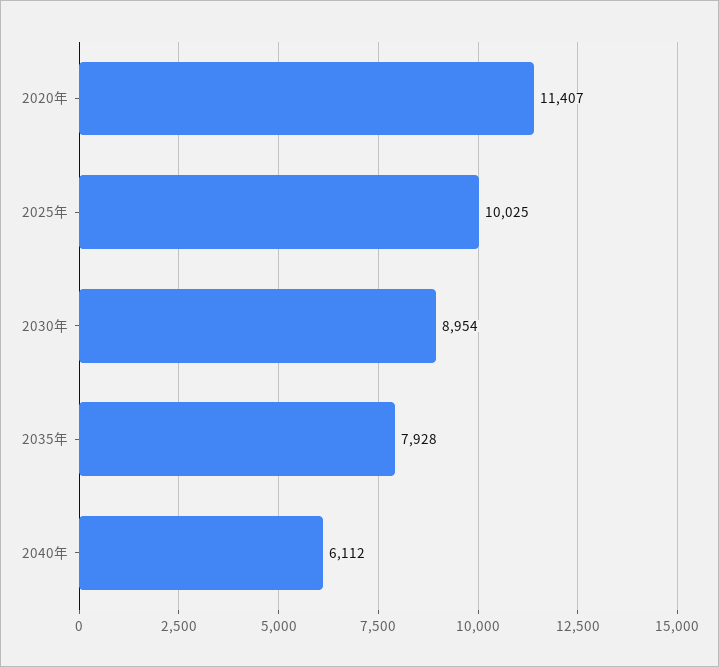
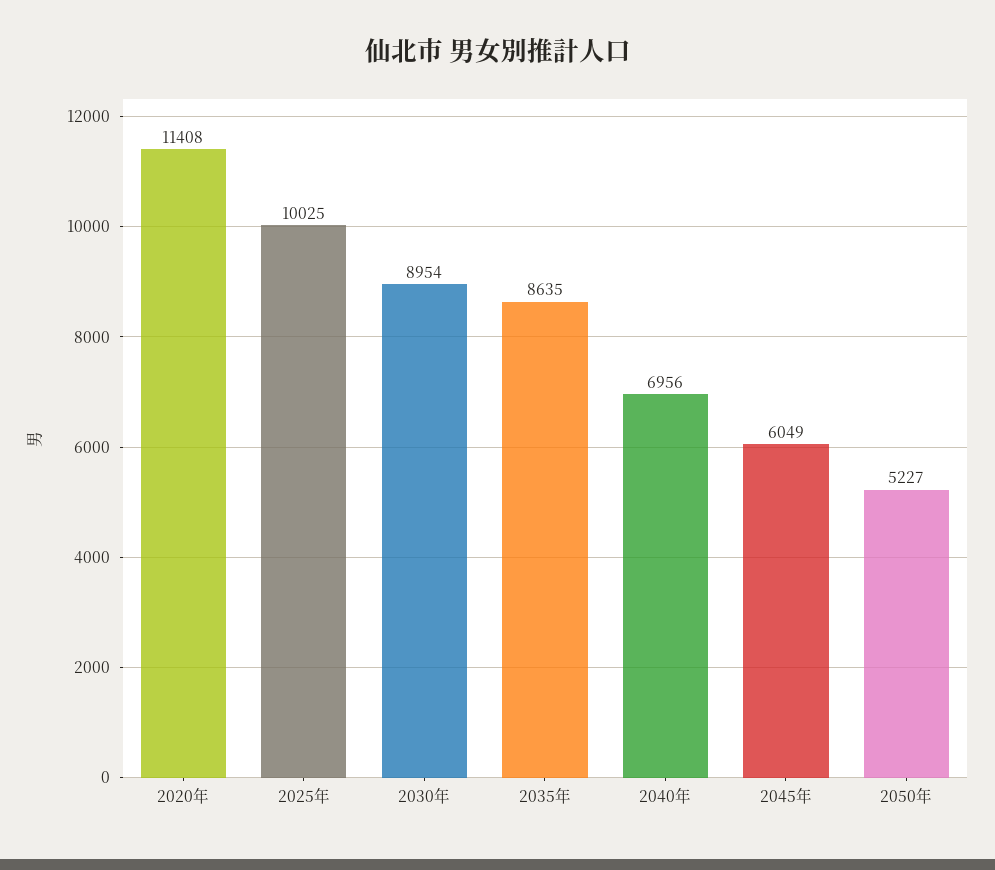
2020年: 11407 -> 11408
2035年: 7928 -> 8635
2040年: 6112 -> 6956
2045年: none -> 6049
2050年: none -> 5227

